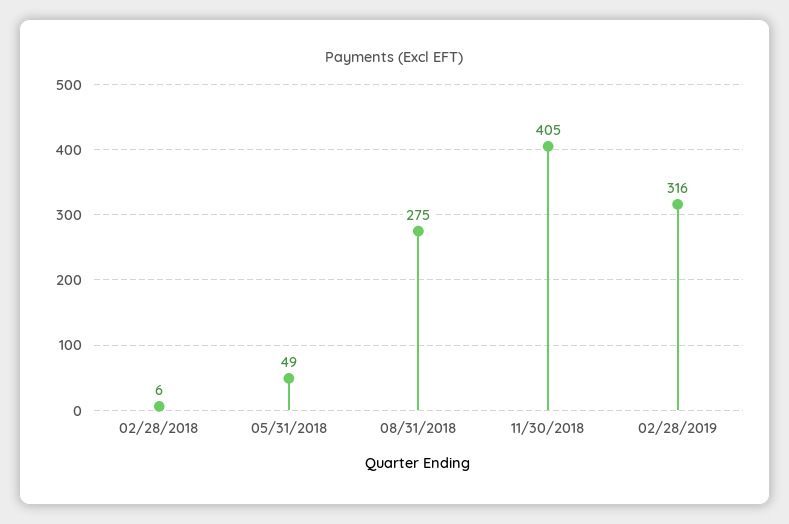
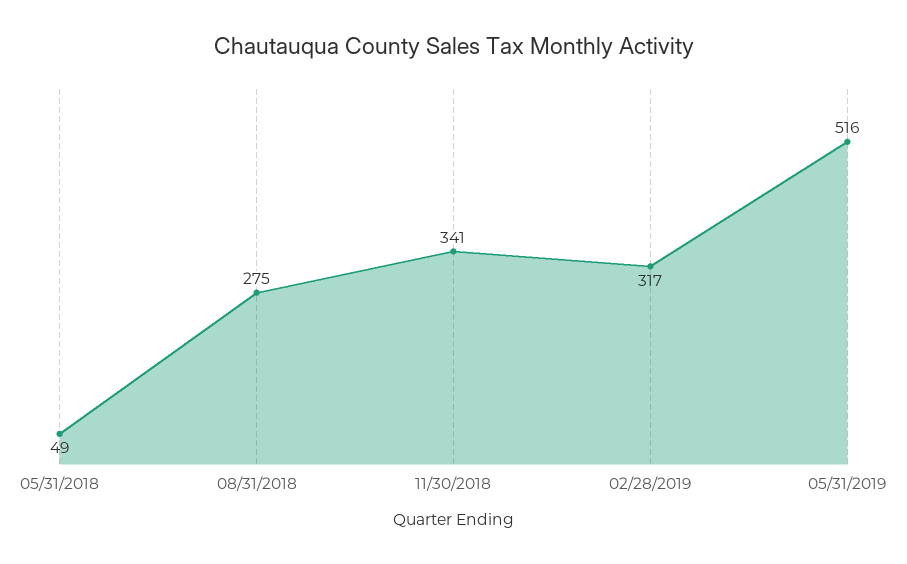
02/28/2018: 6 -> none
11/30/2018: 405 -> 341
02/28/2019: 316 -> 317
05/31/2019: none -> 516

